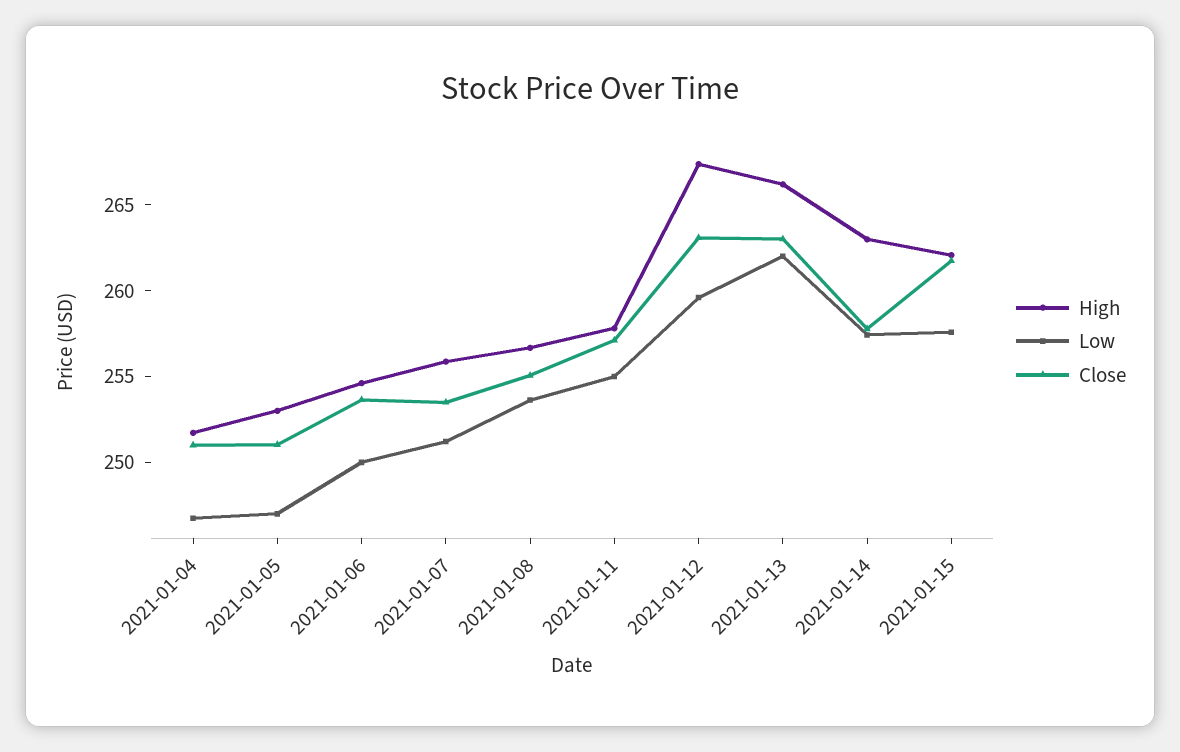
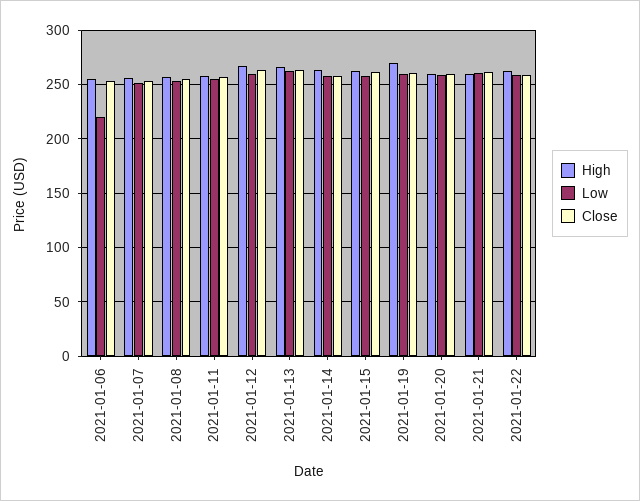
High, 2021-01-04: 252 -> none
Low, 2021-01-04: 247 -> none
Close, 2021-01-04: 251 -> none
High, 2021-01-05: 253 -> none
Low, 2021-01-05: 247 -> none
Close, 2021-01-05: 251 -> none
Low, 2021-01-06: 250 -> 220
High, 2021-01-19: none -> 270
Low, 2021-01-19: none -> 260
Close, 2021-01-19: none -> 260
High, 2021-01-20: none -> 260
Low, 2021-01-20: none -> 260
Close, 2021-01-20: none -> 260
High, 2021-01-21: none -> 260
Low, 2021-01-21: none -> 260
Close, 2021-01-21: none -> 260
High, 2021-01-22: none -> 260
Low, 2021-01-22: none -> 260
Close, 2021-01-22: none -> 260

